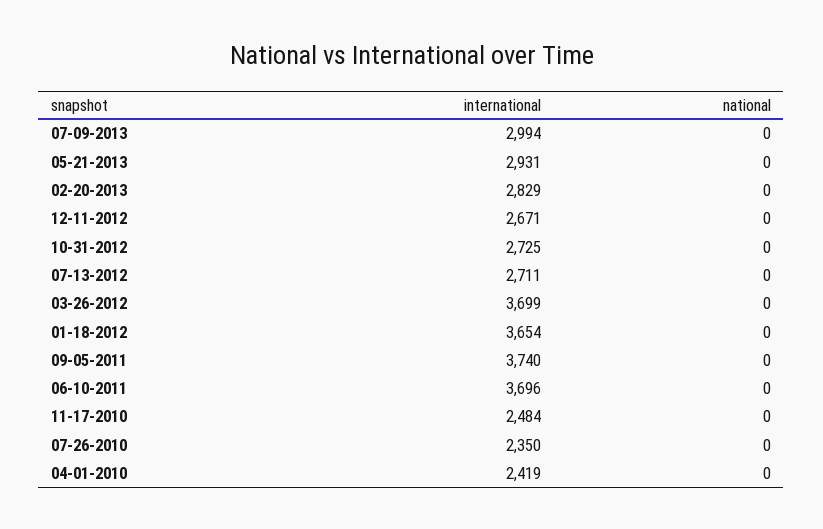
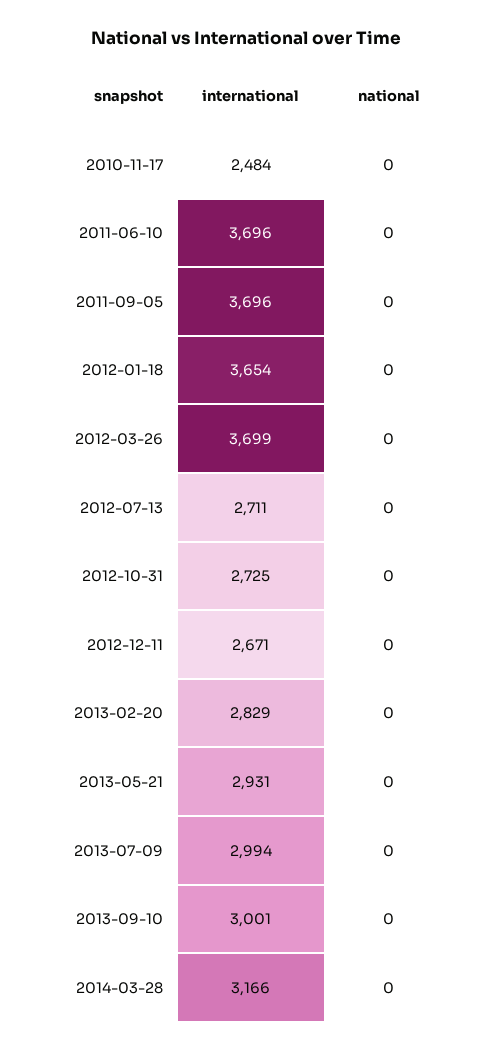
international, 09-05-2011: 3740 -> 3696
international, 07-26-2010: 2350 -> none
national, 07-26-2010: 0 -> none
international, 04-01-2010: 2419 -> none
national, 04-01-2010: 0 -> none
international, 2013-09-10: none -> 3001
national, 2013-09-10: none -> 0
international, 2014-03-28: none -> 3166
national, 2014-03-28: none -> 0

